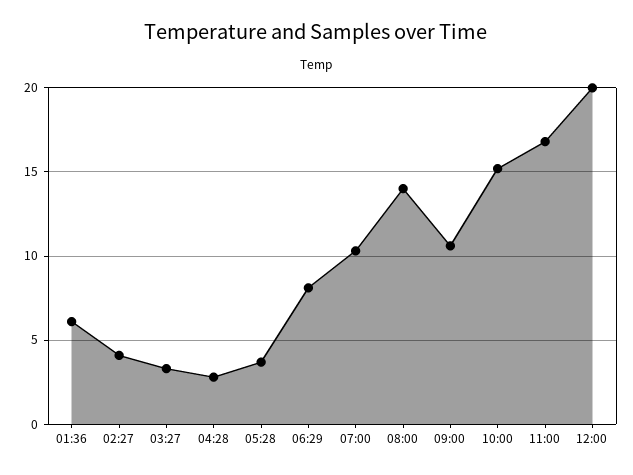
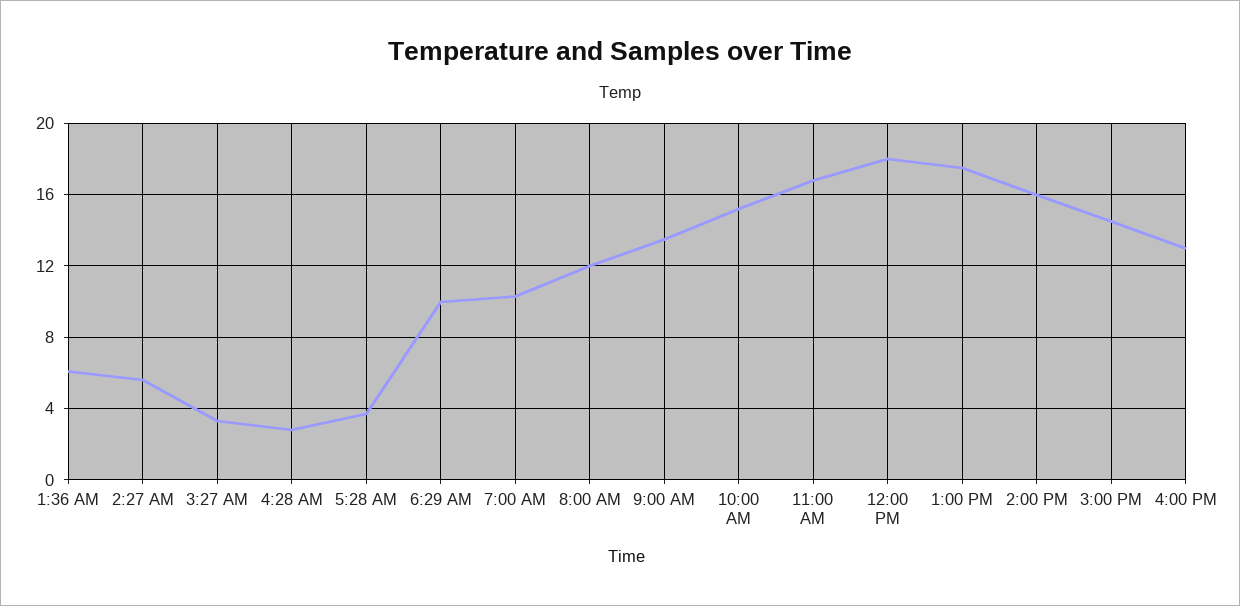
02:27: 4 -> 5.5
06:29: 8 -> 10
08:00: 14 -> 12
09:00: 10.5 -> 13.5
12:00: 20 -> 18
1:00 PM: none -> 17.5
2:00 PM: none -> 16
3:00 PM: none -> 14.5
4:00 PM: none -> 13

